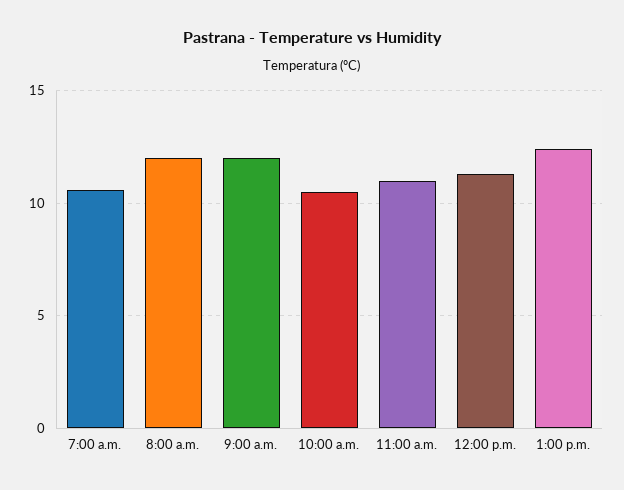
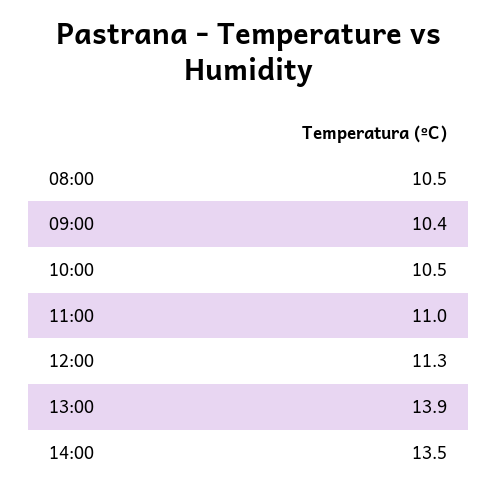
7:00 a.m.: 10.5 -> none
8:00 a.m.: 12 -> 10.5
9:00 a.m.: 12 -> 10.4
1:00 p.m.: 12.5 -> 13.9
14:00: none -> 13.5

